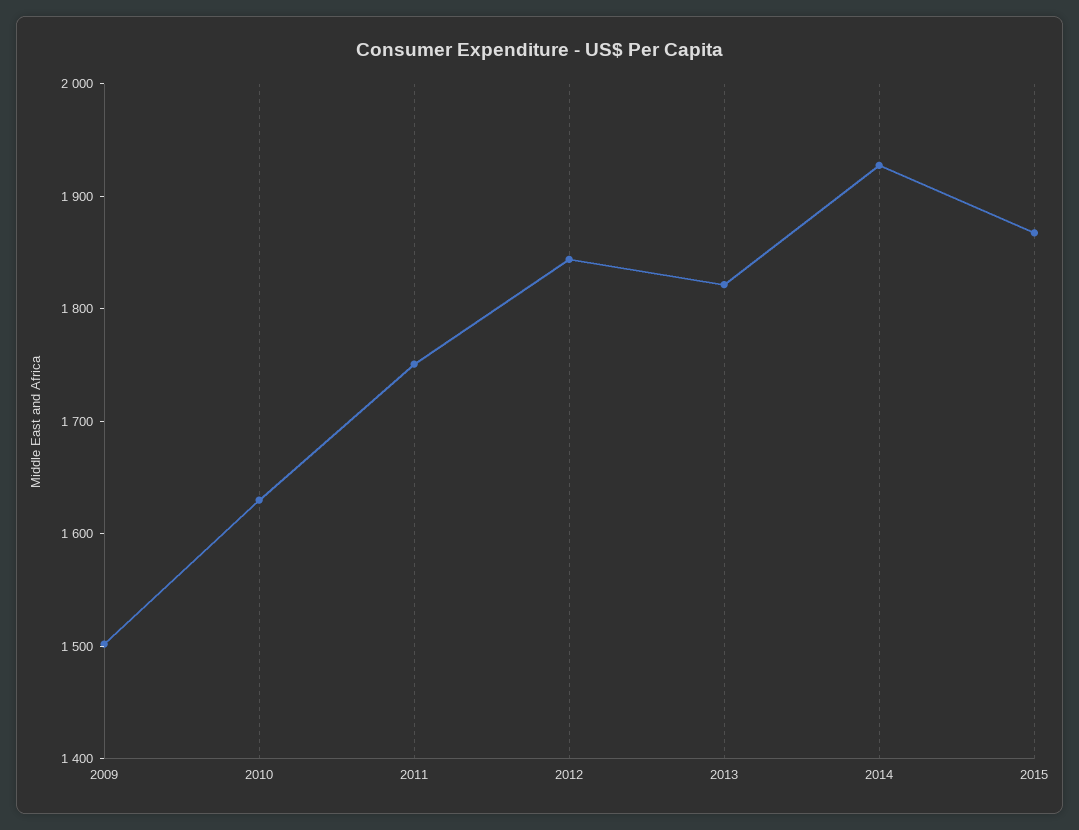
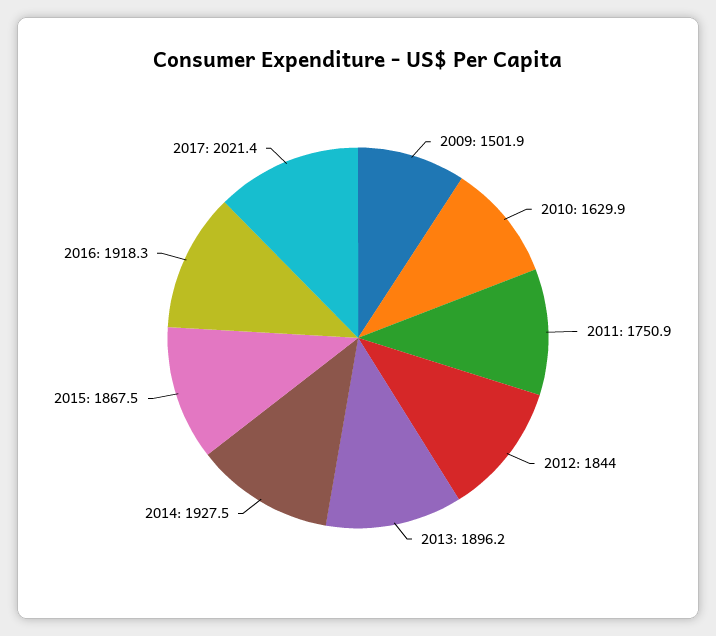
2013: 1820 -> 1896.2
2016: none -> 1918.3
2017: none -> 2021.4

